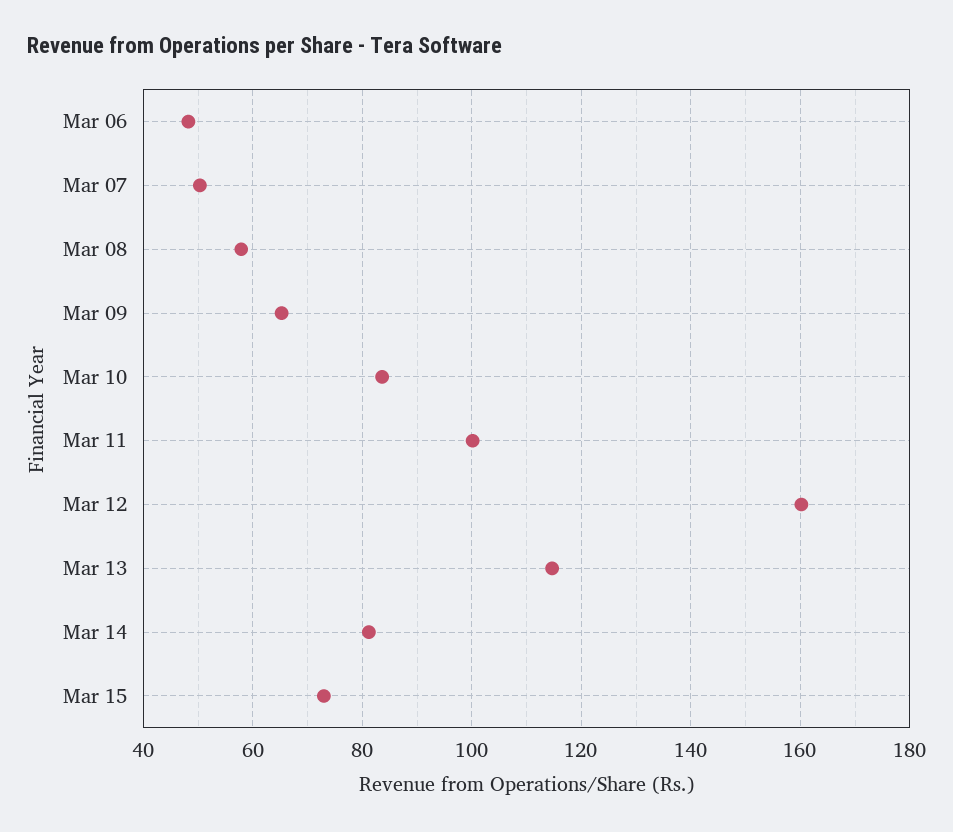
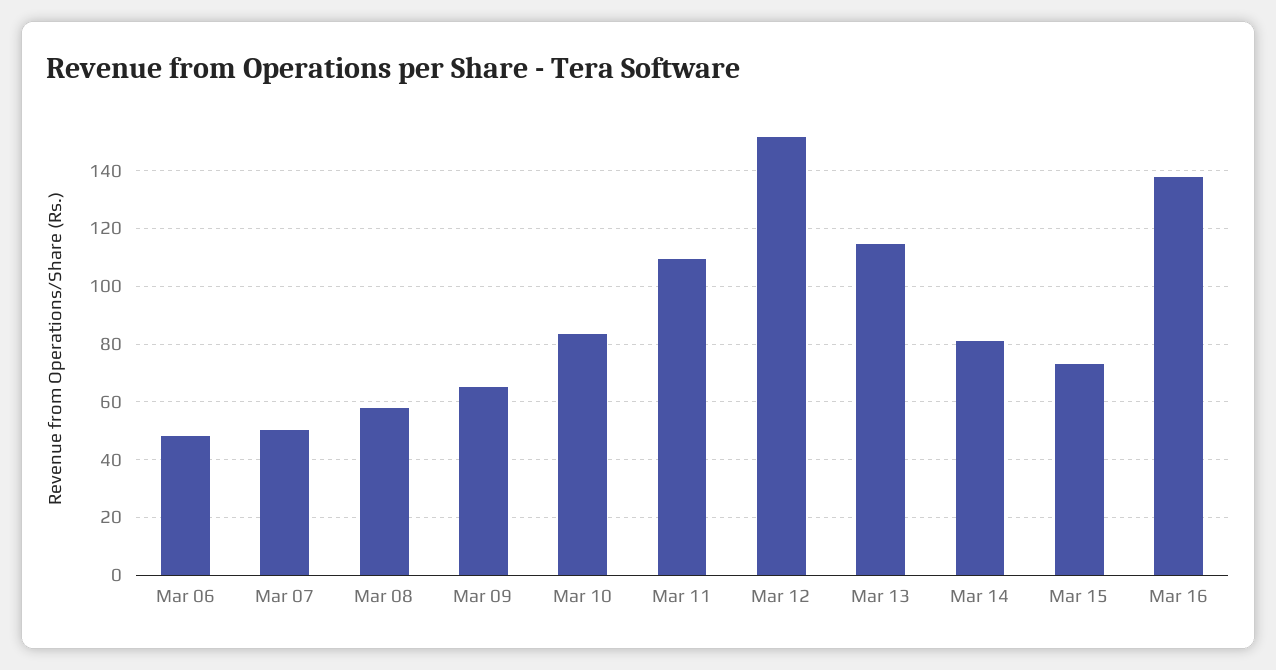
Mar 11: 100 -> 110
Mar 12: 160 -> 152.5
Mar 16: none -> 137.5

